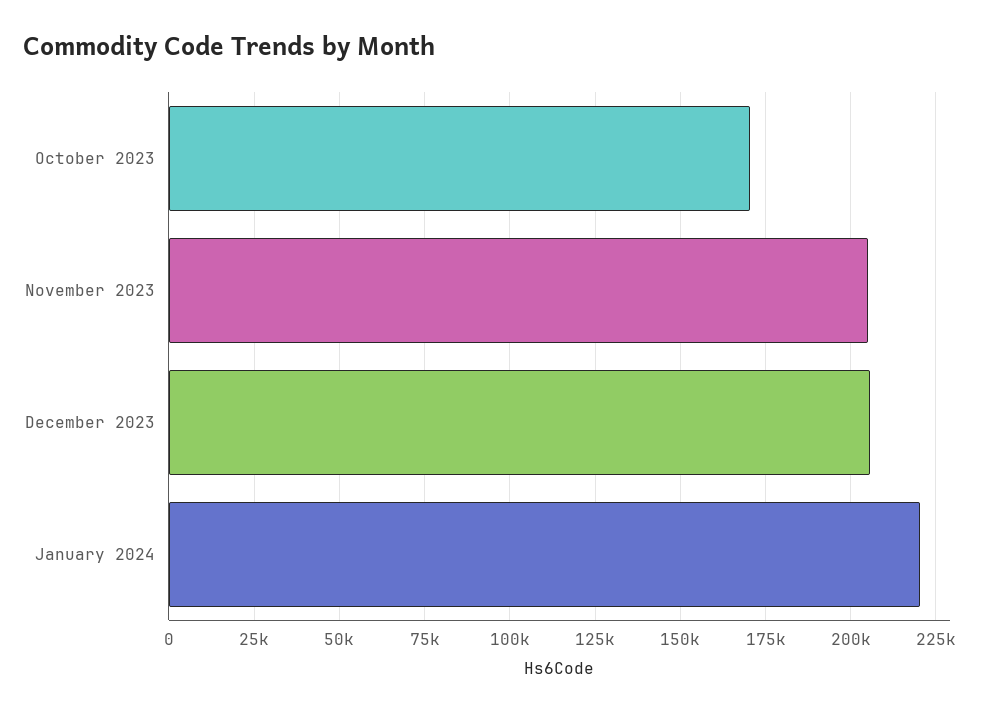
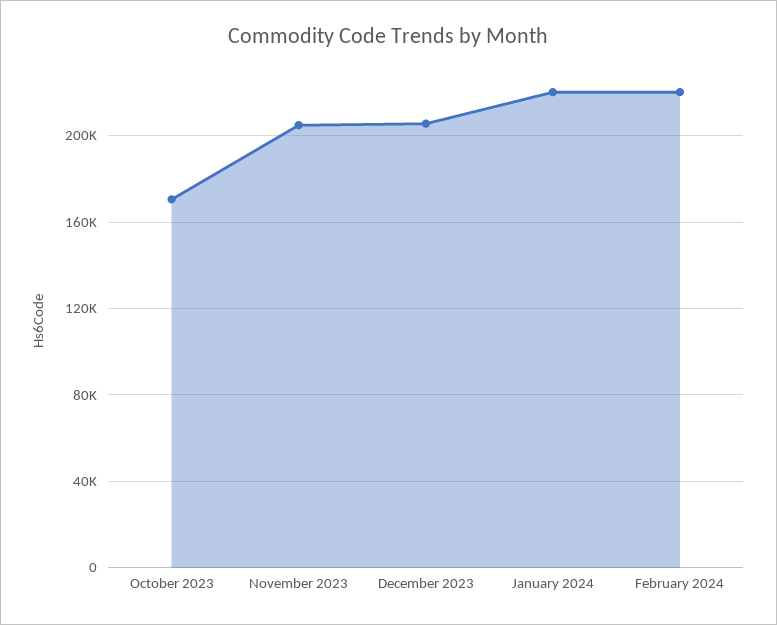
February 2024: none -> 220000

